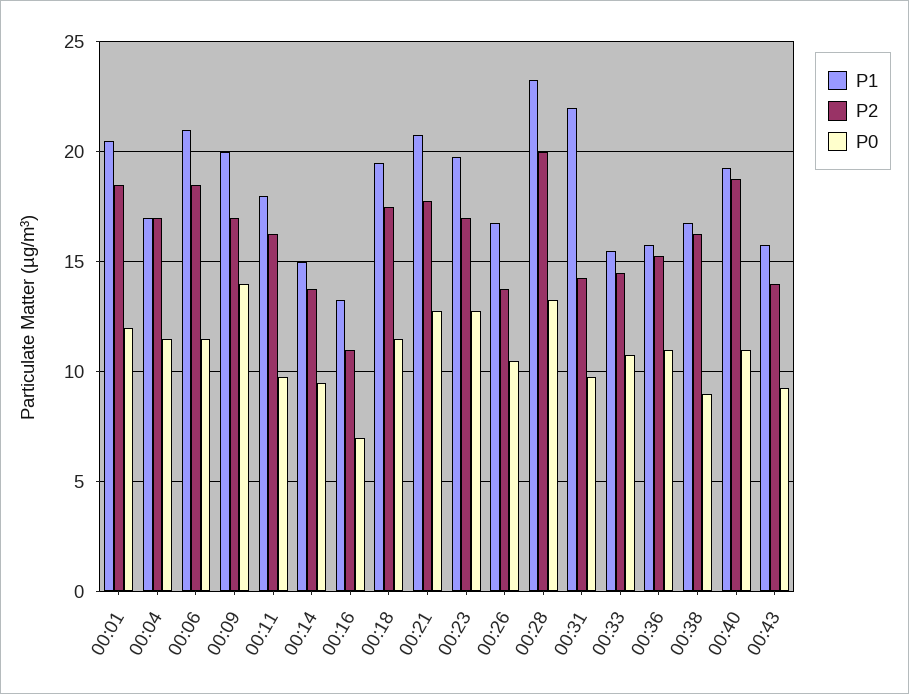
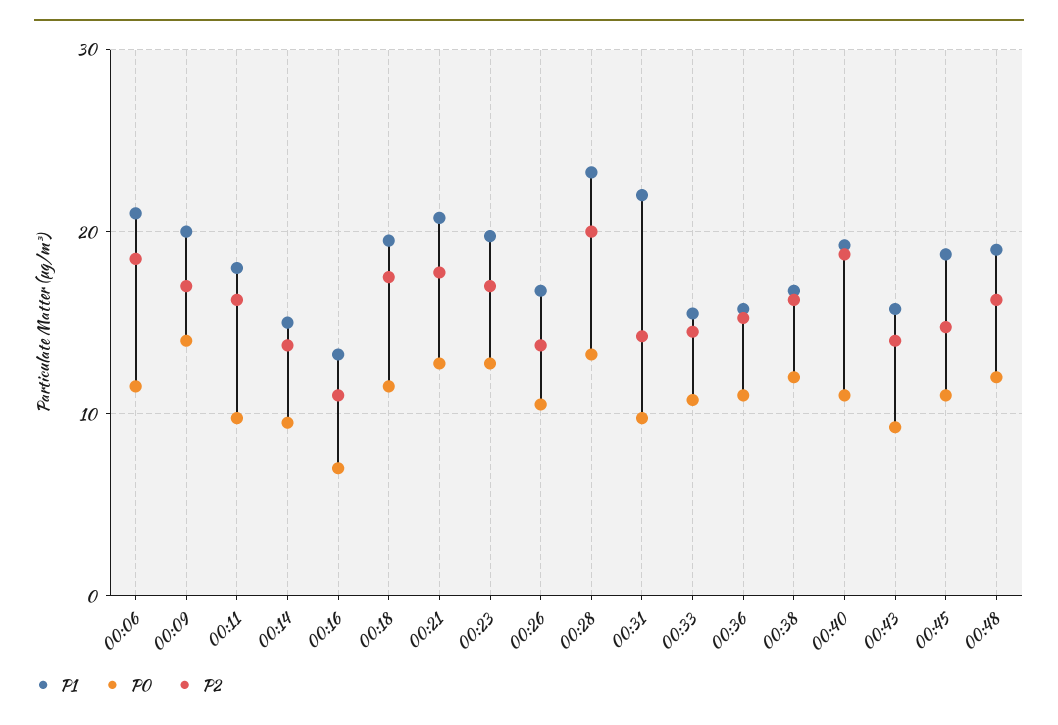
P1, 00:01: 20.5 -> none
P2, 00:01: 18.5 -> none
P0, 00:01: 12 -> none
P1, 00:04: 17 -> none
P2, 00:04: 17 -> none
P0, 00:04: 11.5 -> none
P0, 00:38: 9 -> 12
P1, 00:45: none -> 19
P0, 00:45: none -> 11
P2, 00:45: none -> 15
P1, 00:48: none -> 19
P0, 00:48: none -> 12
P2, 00:48: none -> 16

